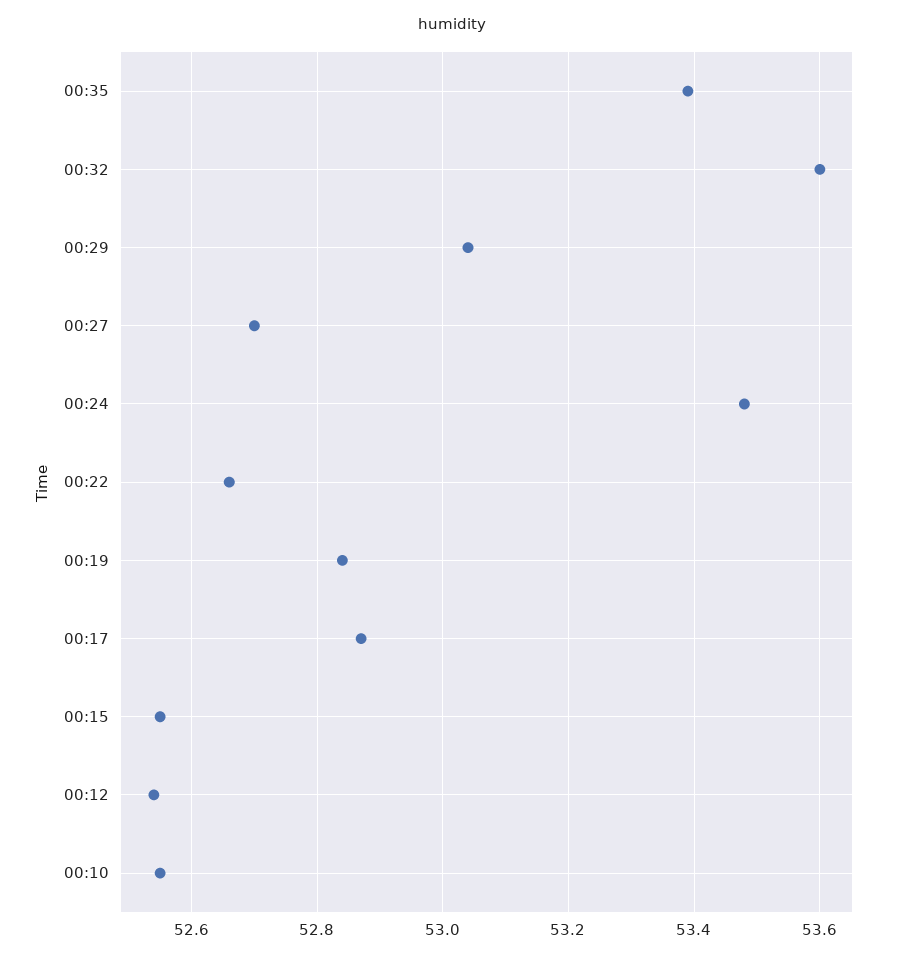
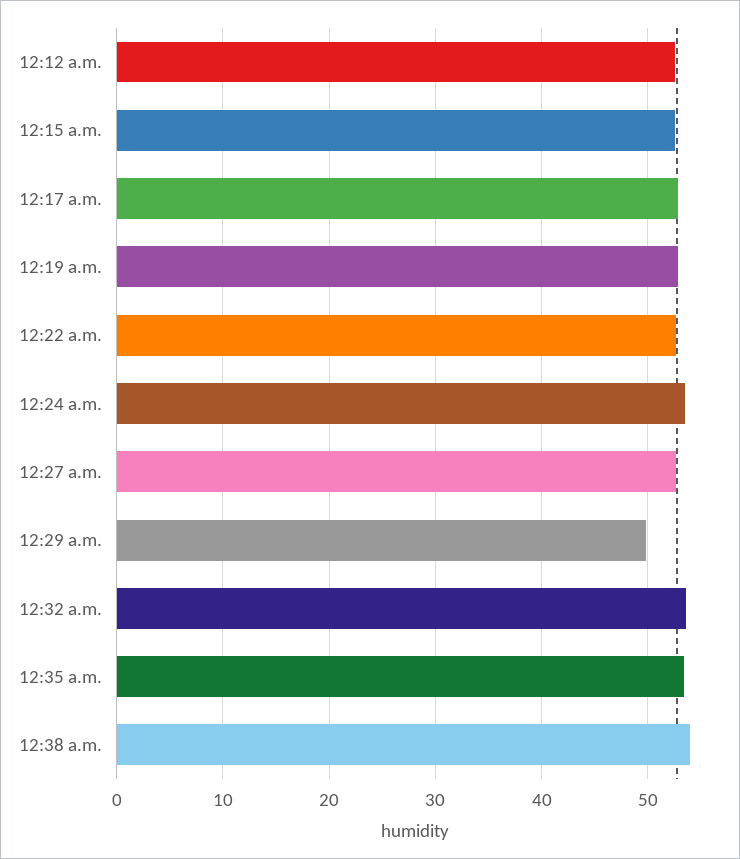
00:29: 53.05 -> 50
00:10: 52.55 -> none
12:38 a.m.: none -> 54

